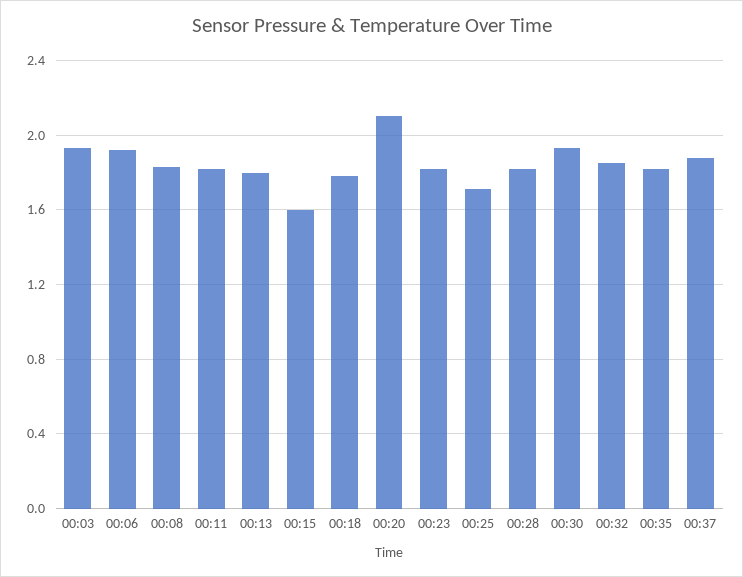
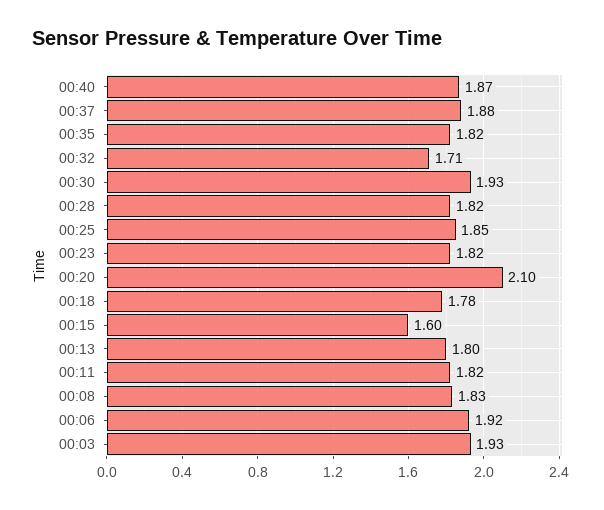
00:25: 1.7 -> 1.85
00:32: 1.85 -> 1.71
00:40: none -> 1.87

